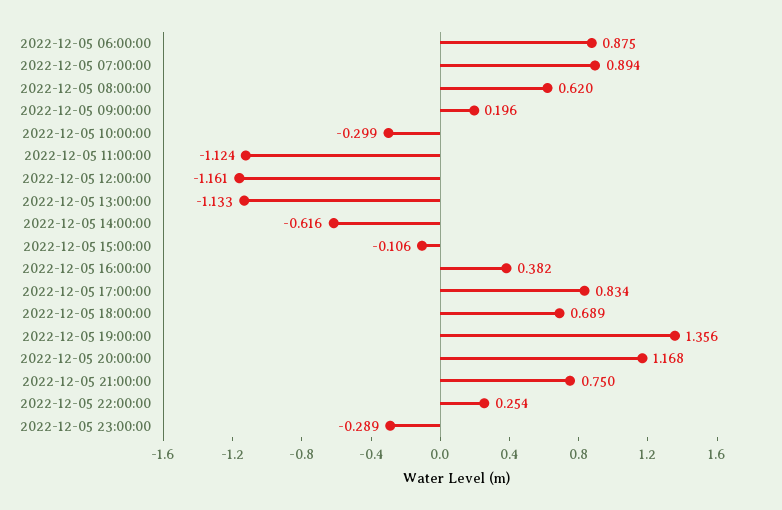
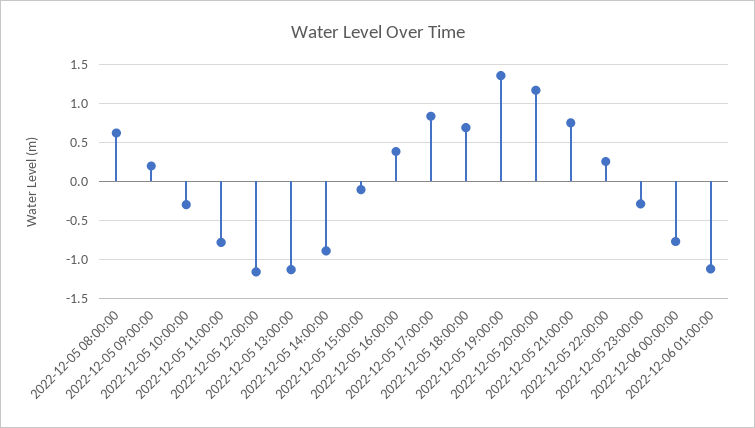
2022-12-05 06:00:00: 0.875 -> none
2022-12-05 07:00:00: 0.894 -> none
2022-12-05 11:00:00: -1.124 -> -0.8
2022-12-05 14:00:00: -0.616 -> -0.9
2022-12-06 00:00:00: none -> -0.8
2022-12-06 01:00:00: none -> -1.1

